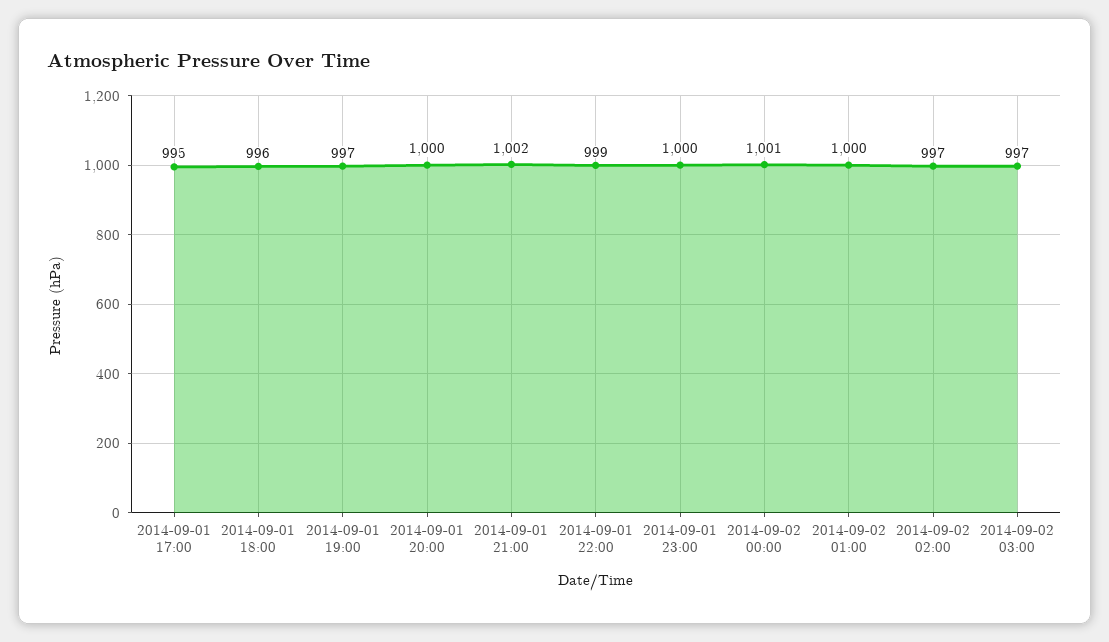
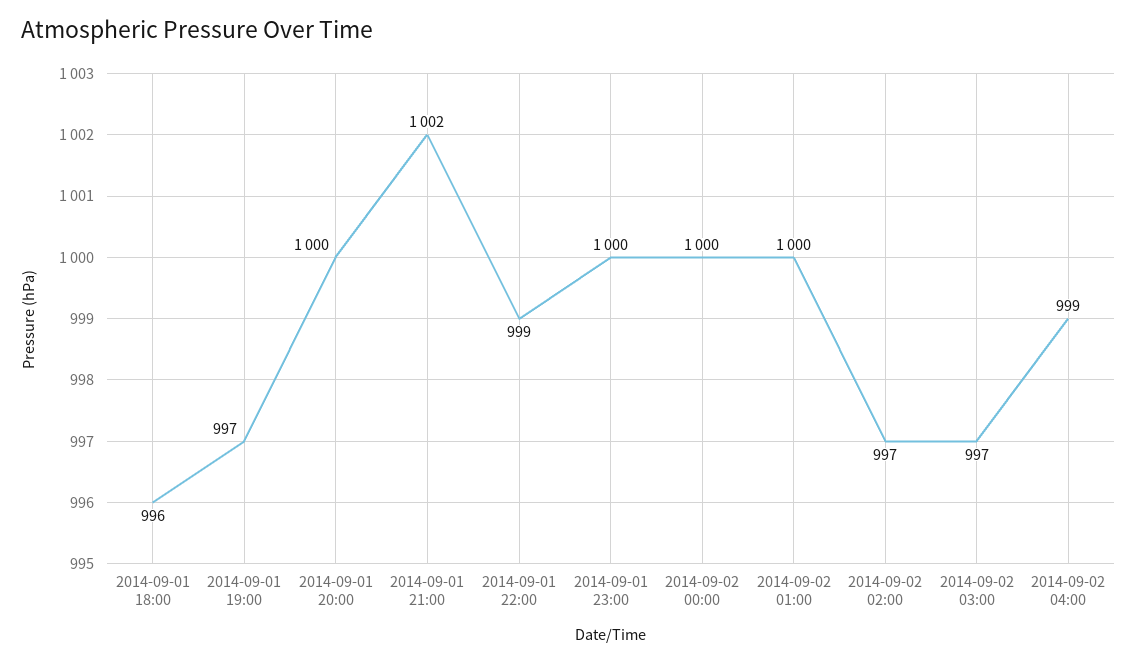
2014-09-01 17:00: 995 -> none
2014-09-02 00:00: 1001 -> 1000
2014-09-02 04:00: none -> 999

